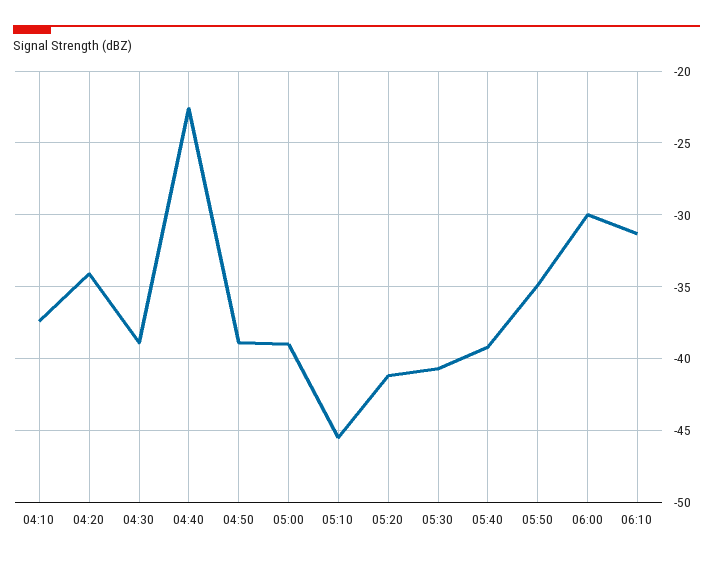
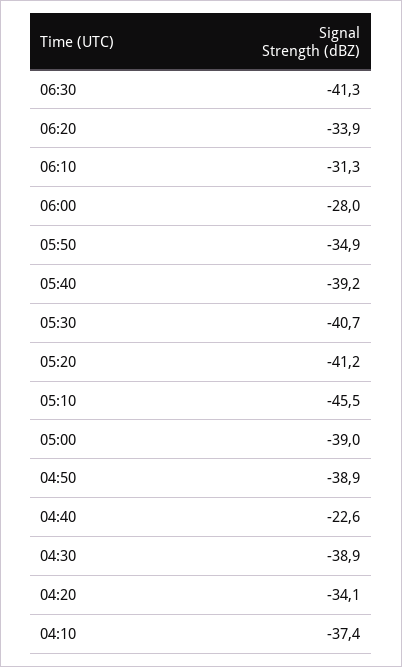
06:00: -30 -> -28
06:30: none -> -41.3
06:20: none -> -33.9

